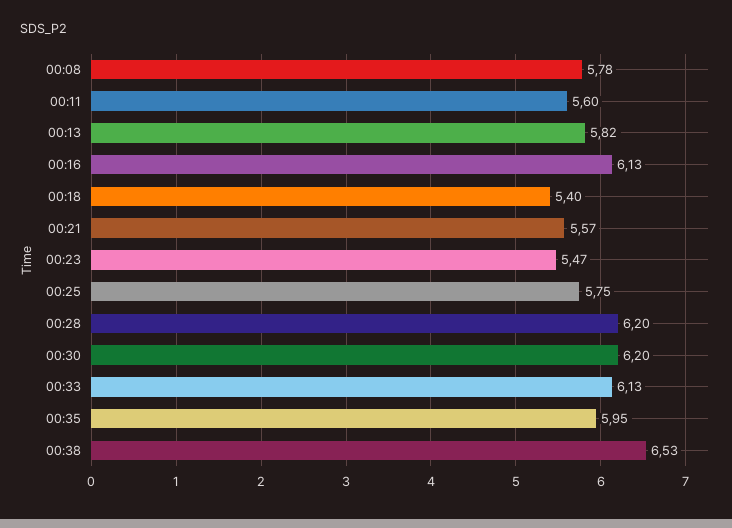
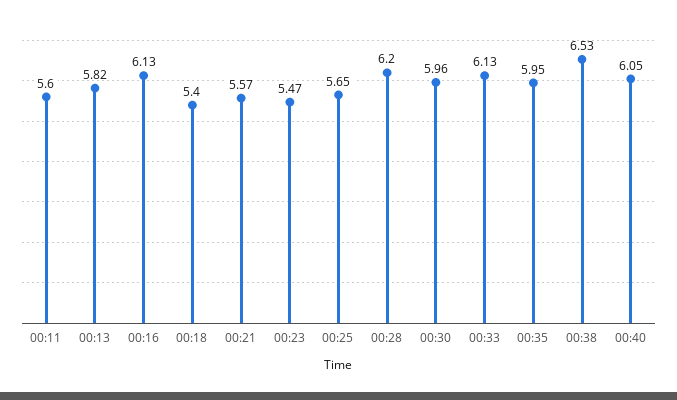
00:08: 5.78 -> none
00:25: 5.75 -> 5.65
00:30: 6.2 -> 5.96
00:40: none -> 6.05

